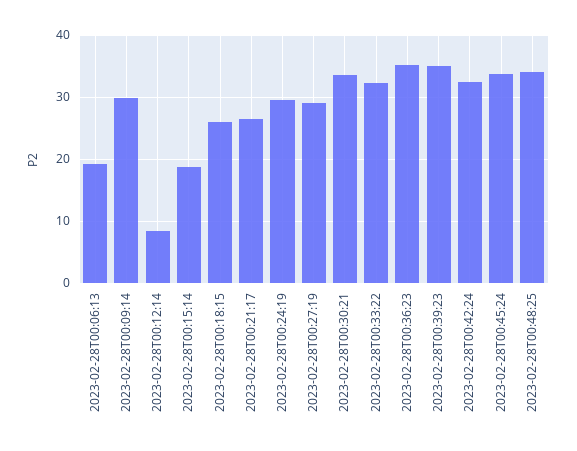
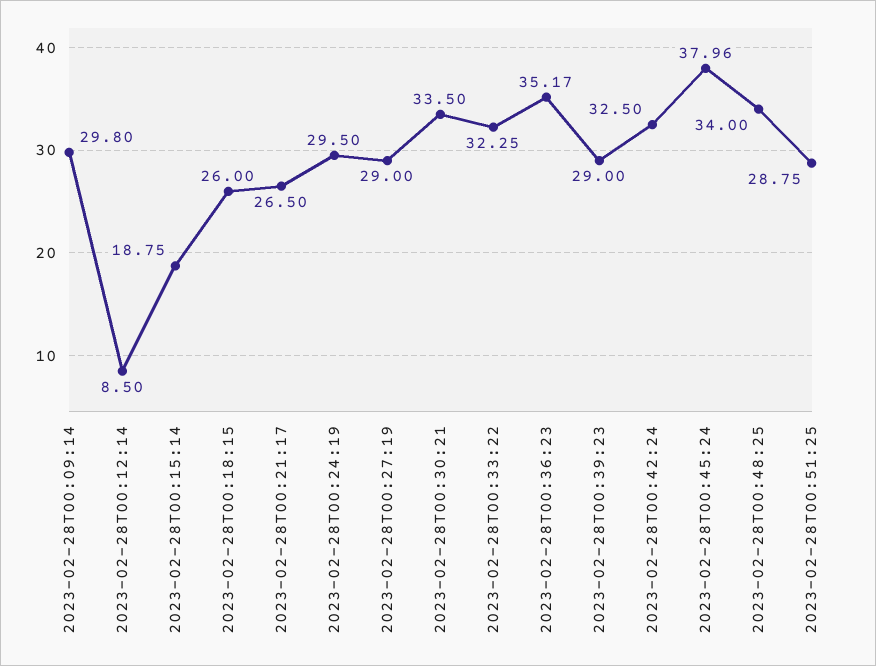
2023-02-28T00:06:13: 19 -> none
2023-02-28T00:39:23: 35 -> 29
2023-02-28T00:45:24: 34 -> 37.96
2023-02-28T00:51:25: none -> 28.75

